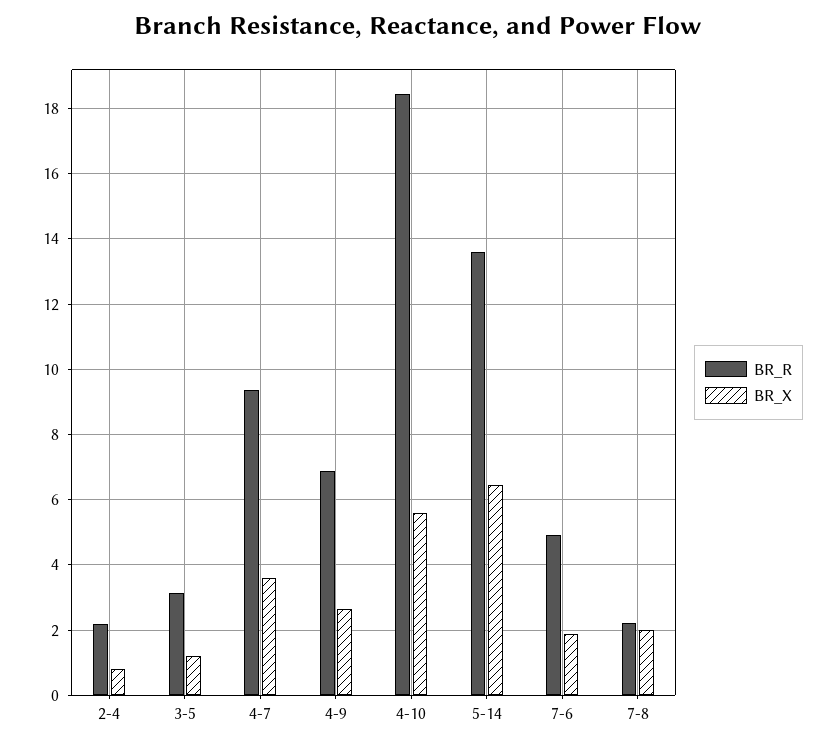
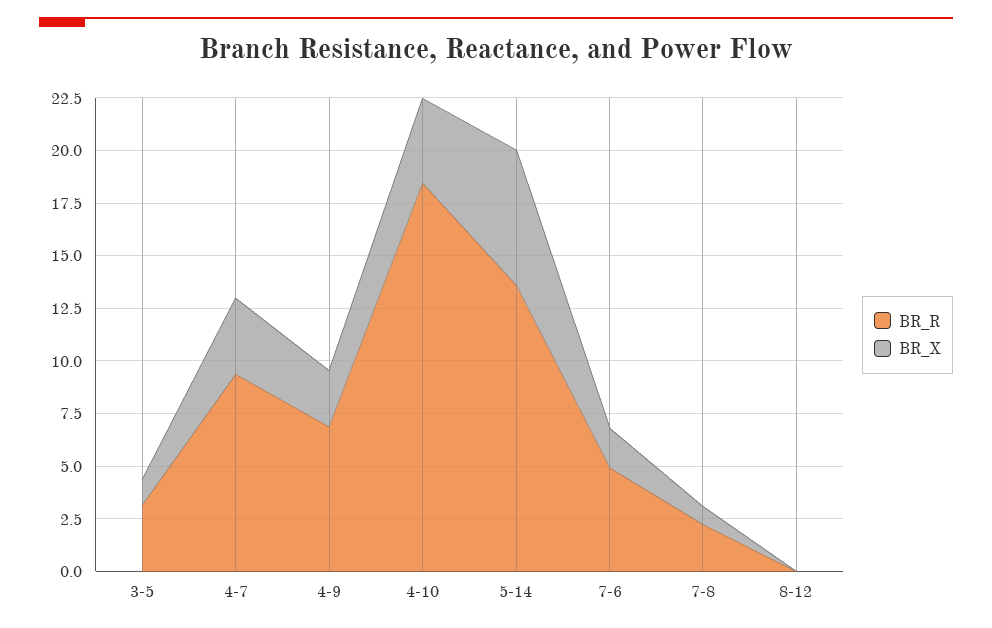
BR_R, 2-4: 2.2 -> none
BR_X, 2-4: 0.8 -> none
BR_X, 4-10: 5.6 -> 4
BR_X, 7-8: 2 -> 1
BR_R, 8-12: none -> 0
BR_X, 8-12: none -> 0

